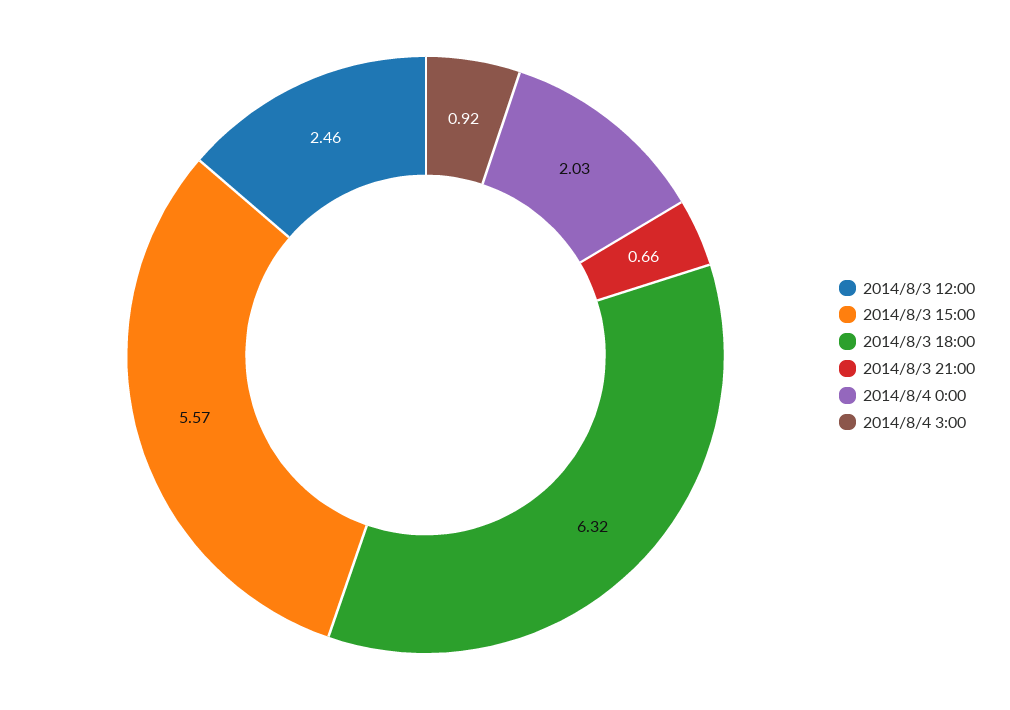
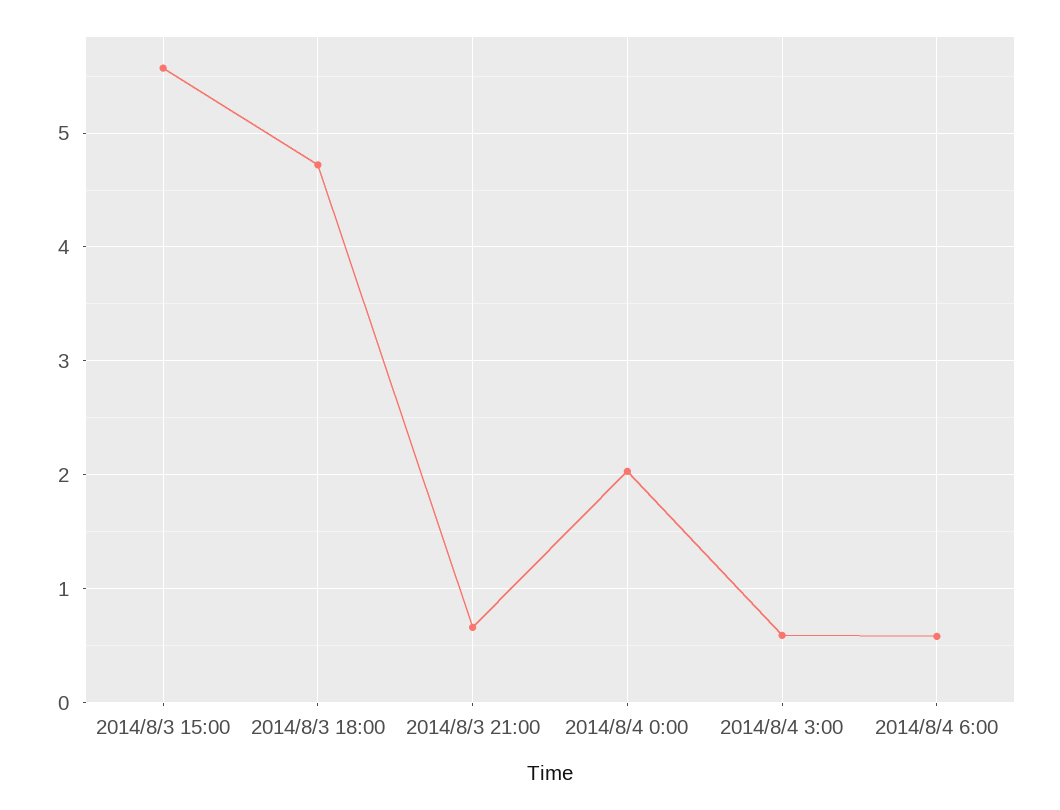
2014/8/3 12:00: 2.46 -> none
2014/8/3 18:00: 6.32 -> 4.7
2014/8/4 3:00: 0.92 -> 0.6
2014/8/4 6:00: none -> 0.6

